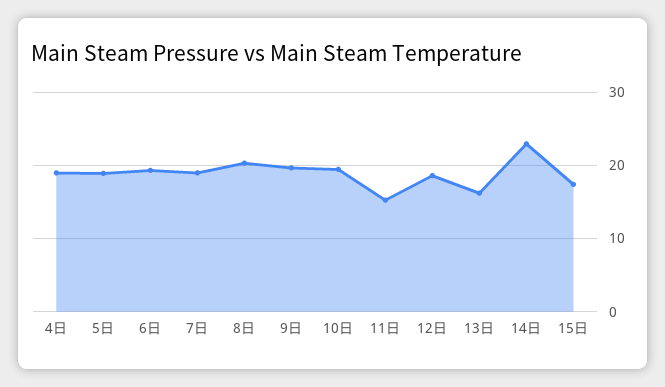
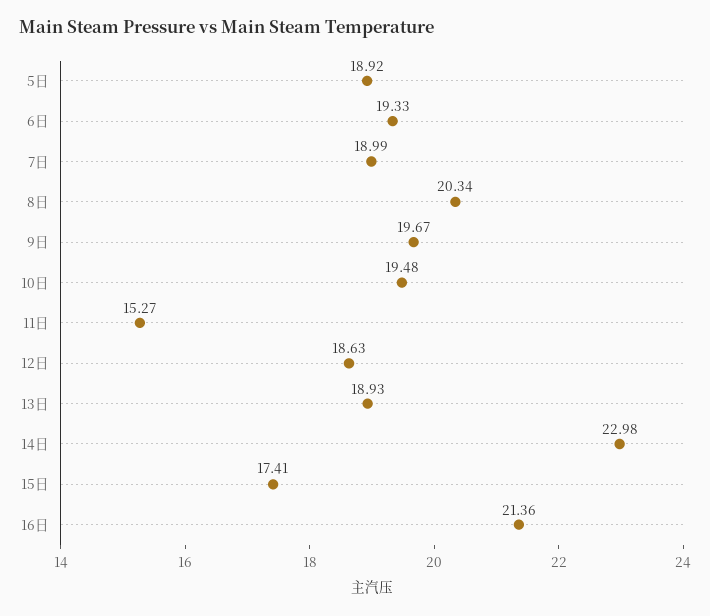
4日: 19 -> none
13日: 16 -> 18.93
16日: none -> 21.36

